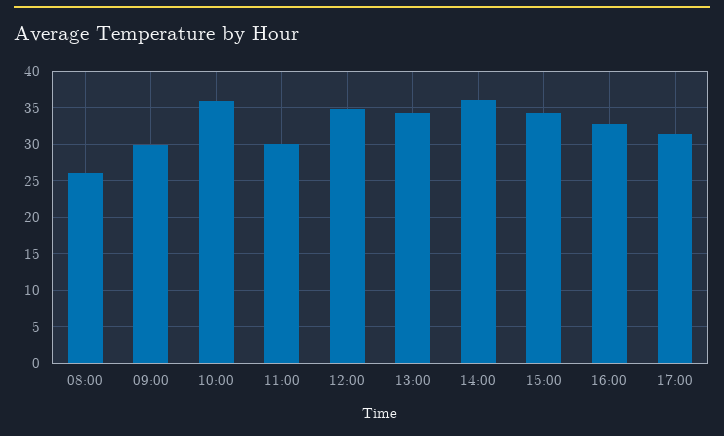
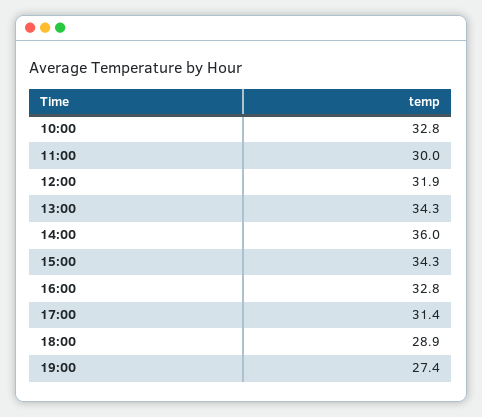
08:00: 26 -> none
09:00: 30 -> none
10:00: 36 -> 32.8
12:00: 35 -> 31.9
18:00: none -> 28.9
19:00: none -> 27.4

